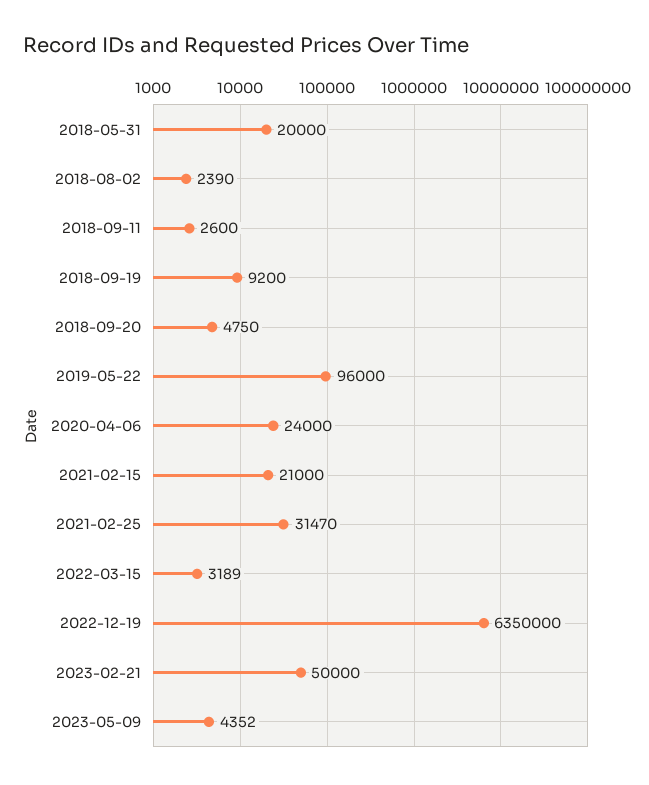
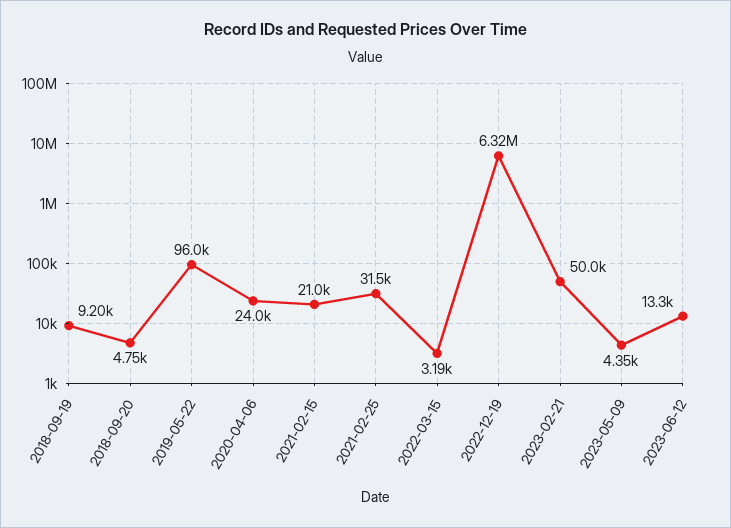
2018-05-31: 20000 -> none
2018-08-02: 2390 -> none
2018-09-11: 2600 -> none
2022-12-19: 6350000 -> 6320000
2023-06-12: none -> 13300

